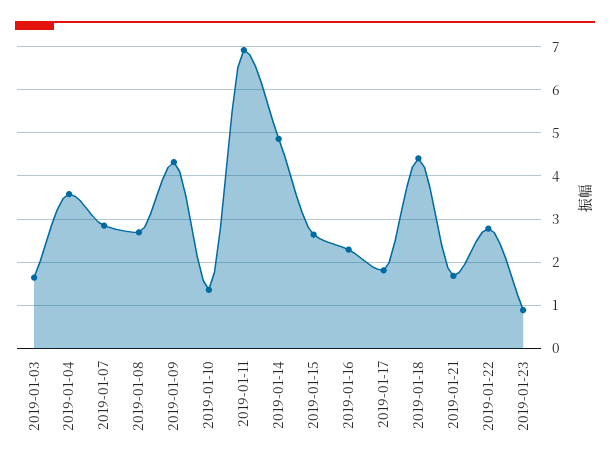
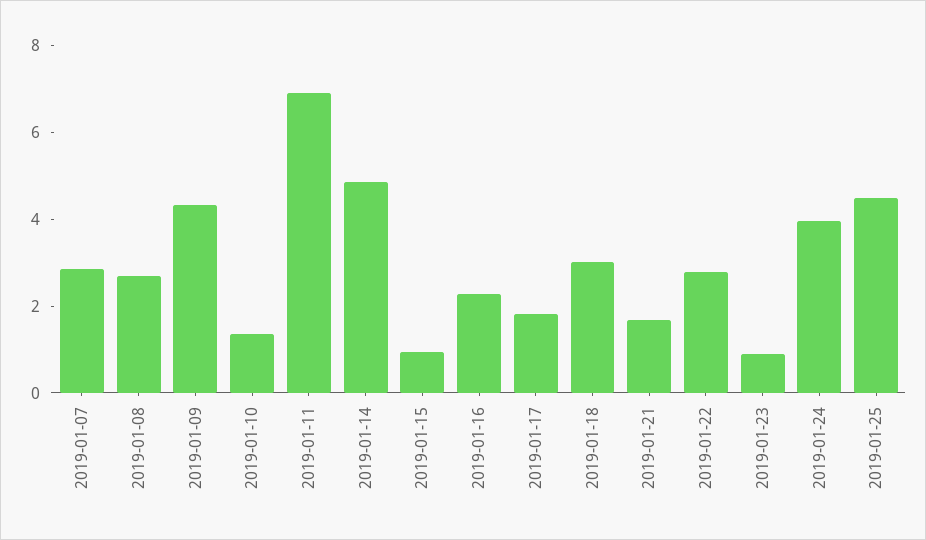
2019-01-03: 1.6 -> none
2019-01-04: 3.6 -> none
2019-01-15: 2.6 -> 1
2019-01-18: 4.4 -> 3
2019-01-24: none -> 4
2019-01-25: none -> 4.5

